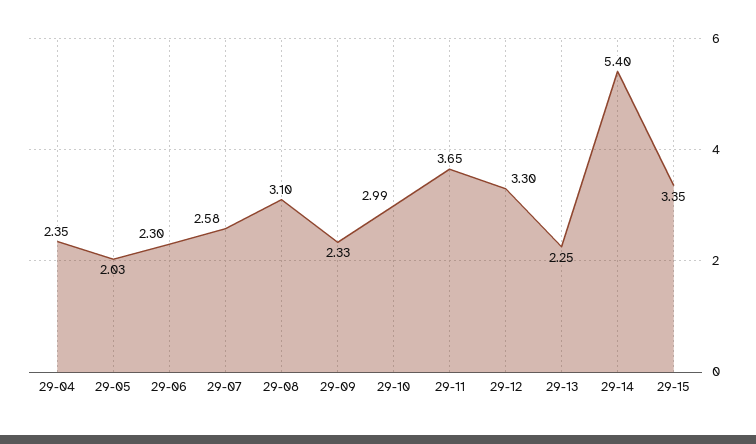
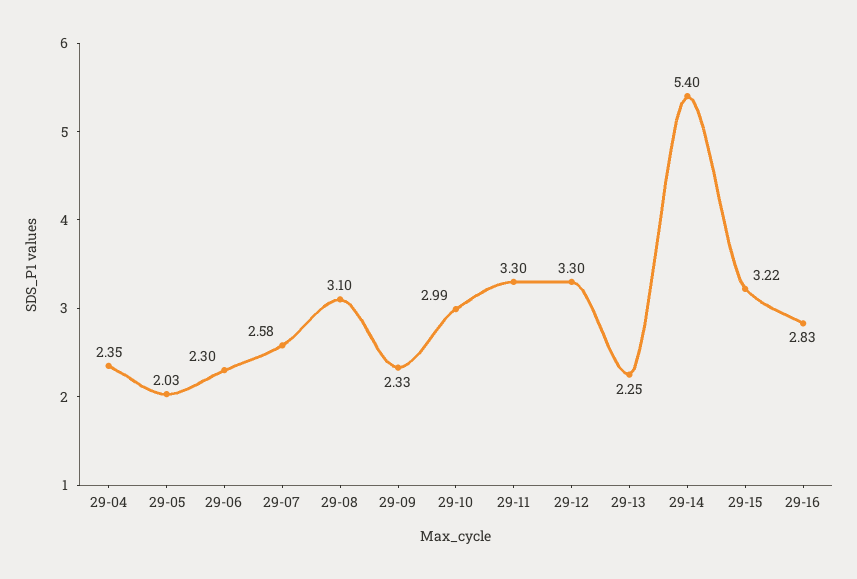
29-11: 3.65 -> 3.3
29-15: 3.35 -> 3.22
29-16: none -> 2.83

